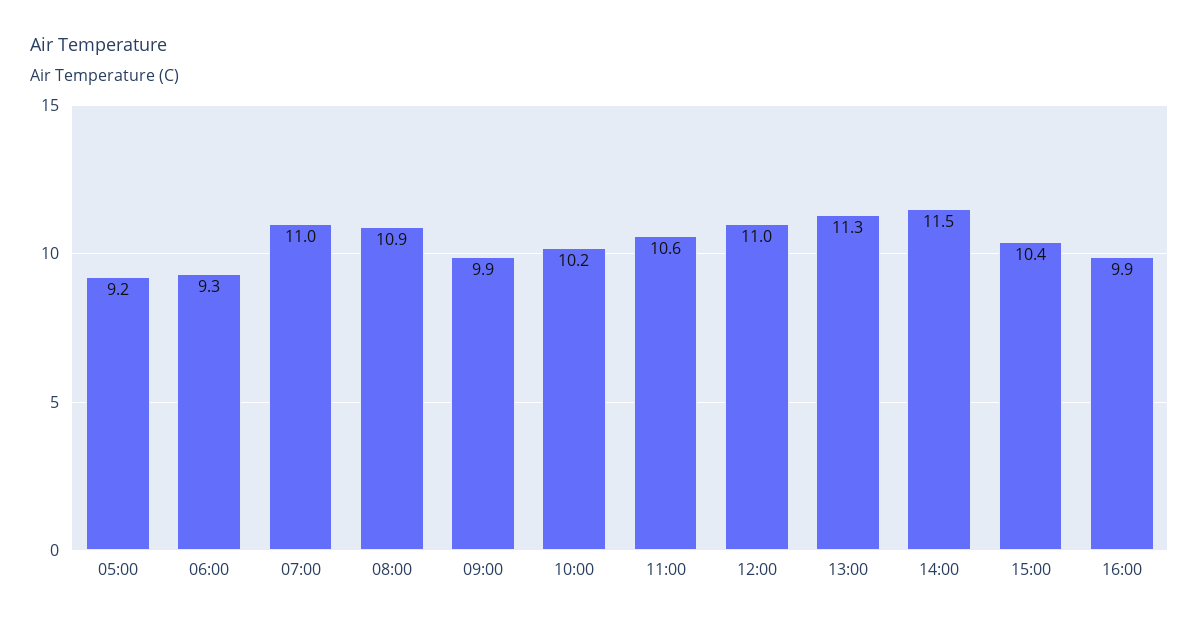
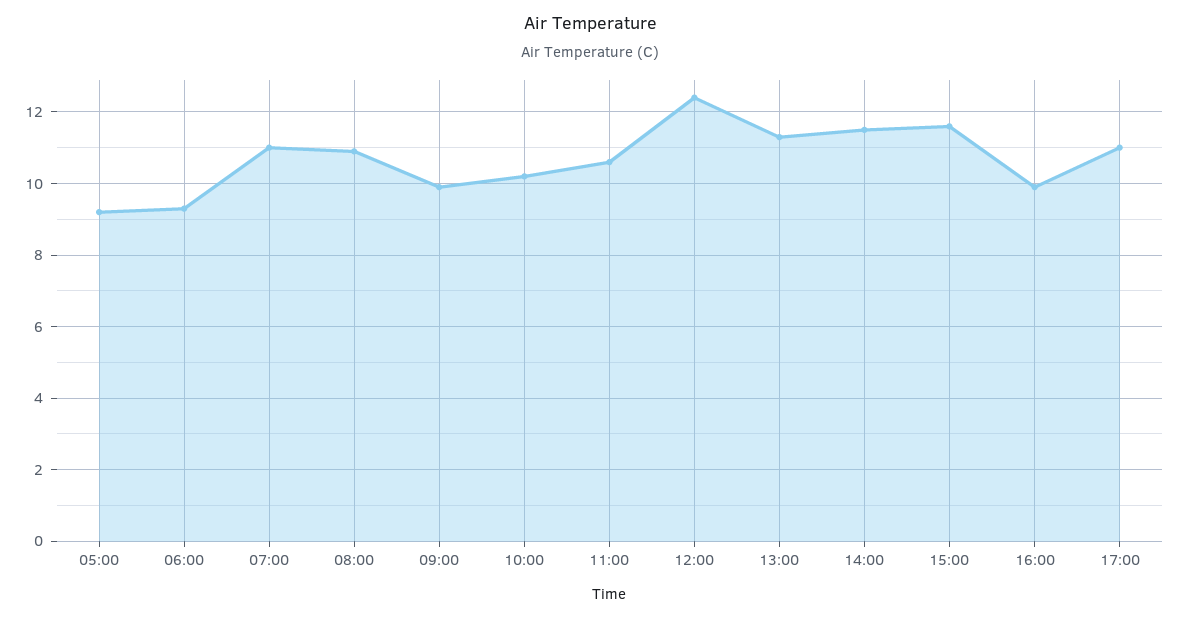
12:00: 11 -> 12.5
15:00: 10.4 -> 11.5
17:00: none -> 11

